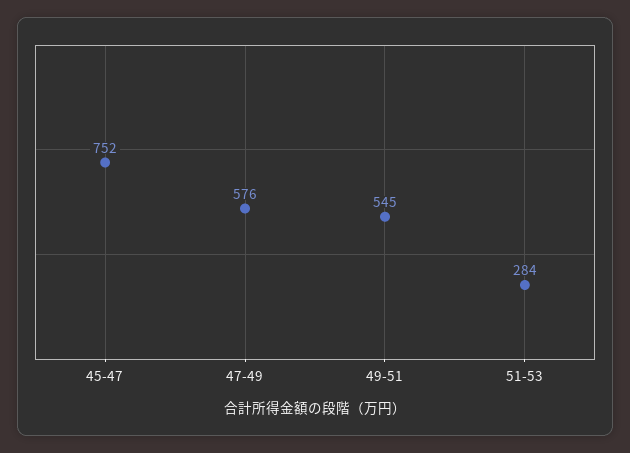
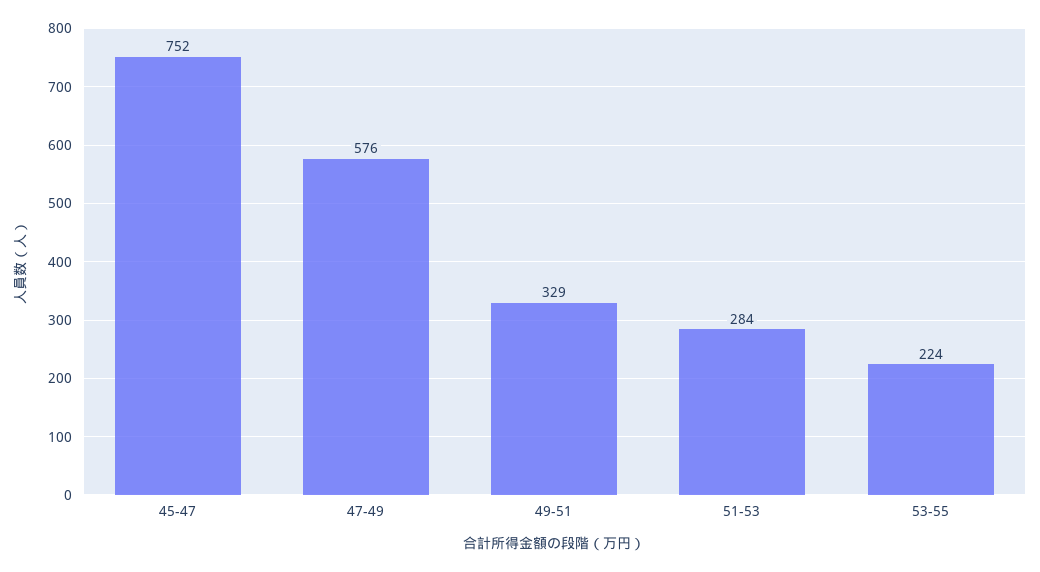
49-51: 545 -> 329
53-55: none -> 224

